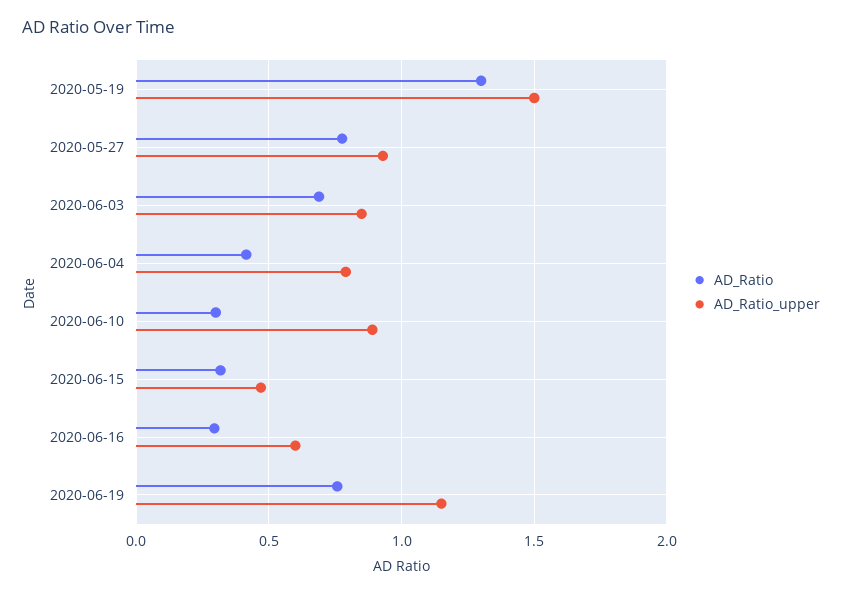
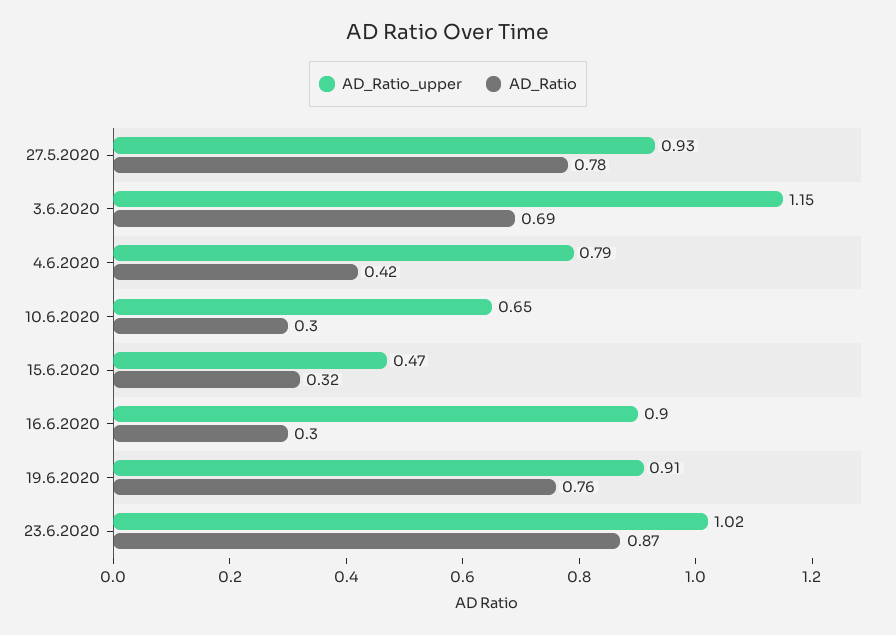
AD_Ratio, 2020-05-19: 1.3 -> none
AD_Ratio_upper, 2020-05-19: 1.5 -> none
AD_Ratio_upper, 2020-06-03: 0.85 -> 1.15
AD_Ratio_upper, 2020-06-10: 0.9 -> 0.65
AD_Ratio_upper, 2020-06-16: 0.6 -> 0.9
AD_Ratio_upper, 2020-06-19: 1.15 -> 0.91
AD_Ratio_upper, 23.6.2020: none -> 1.02
AD_Ratio, 23.6.2020: none -> 0.87

